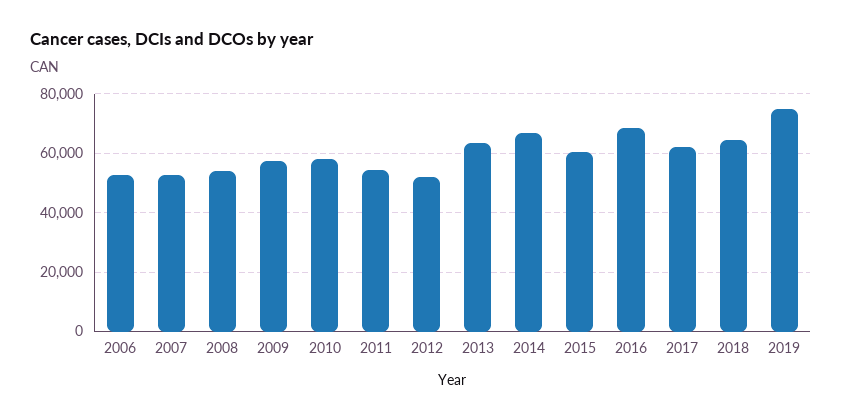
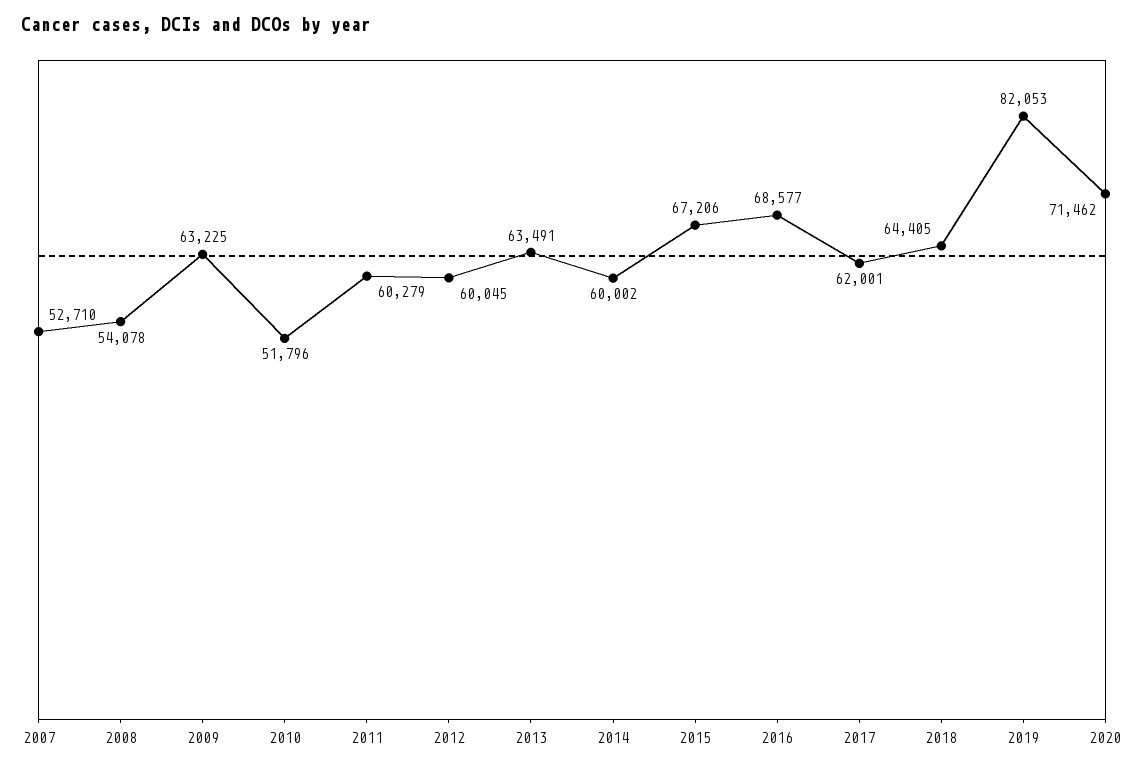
2006: 52500 -> none
2009: 57500 -> 63225
2010: 57500 -> 51796
2011: 55000 -> 60279
2012: 52500 -> 60045
2014: 67500 -> 60002
2015: 60000 -> 67206
2019: 75000 -> 82053
2020: none -> 71462

